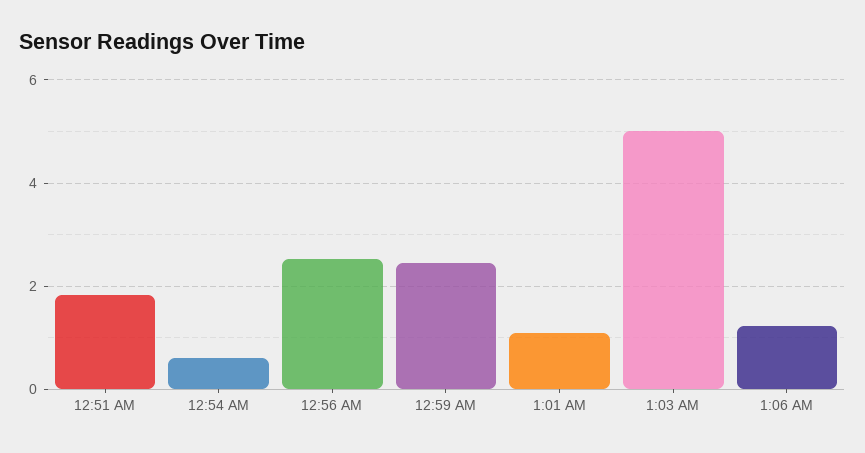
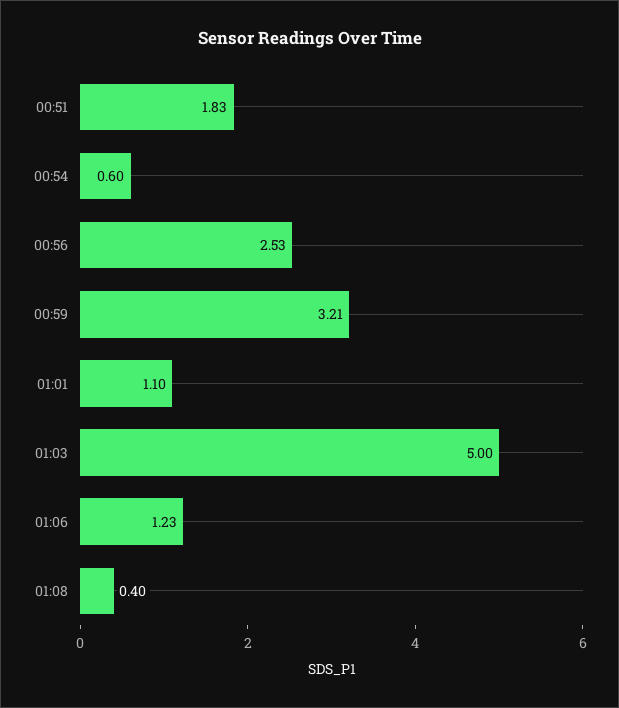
12:59 AM: 2.4 -> 3.21
01:08: none -> 0.4

